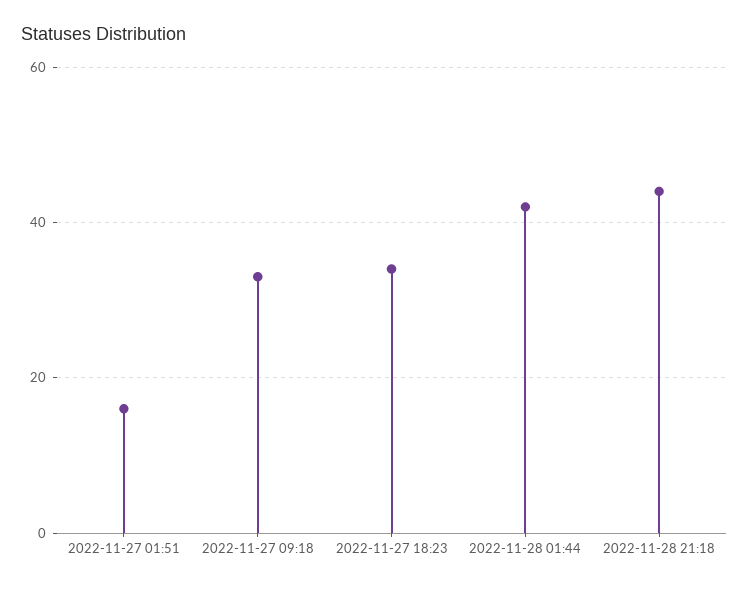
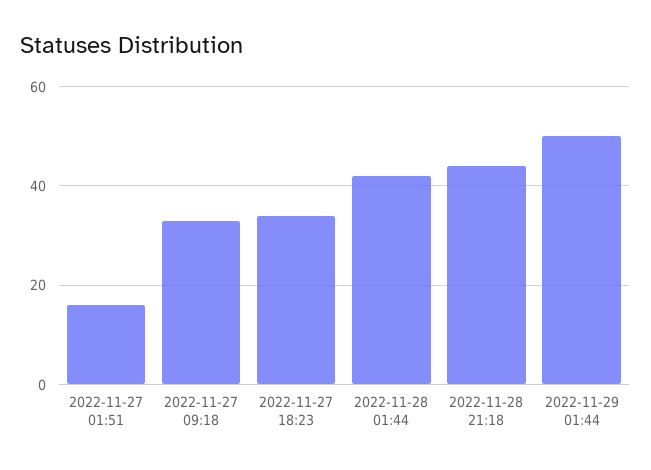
2022-11-29 01:44: none -> 50

